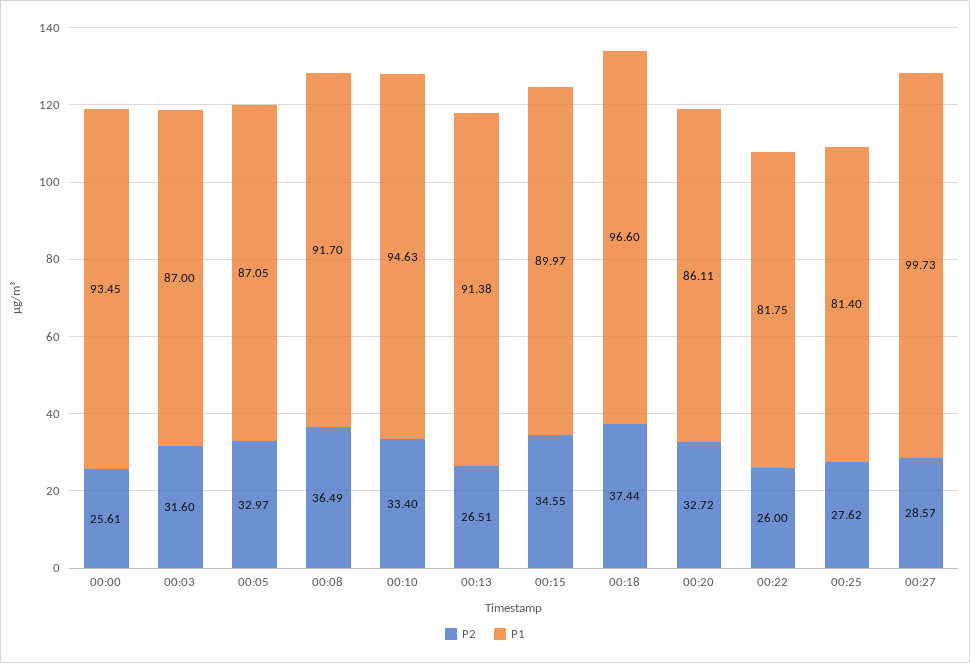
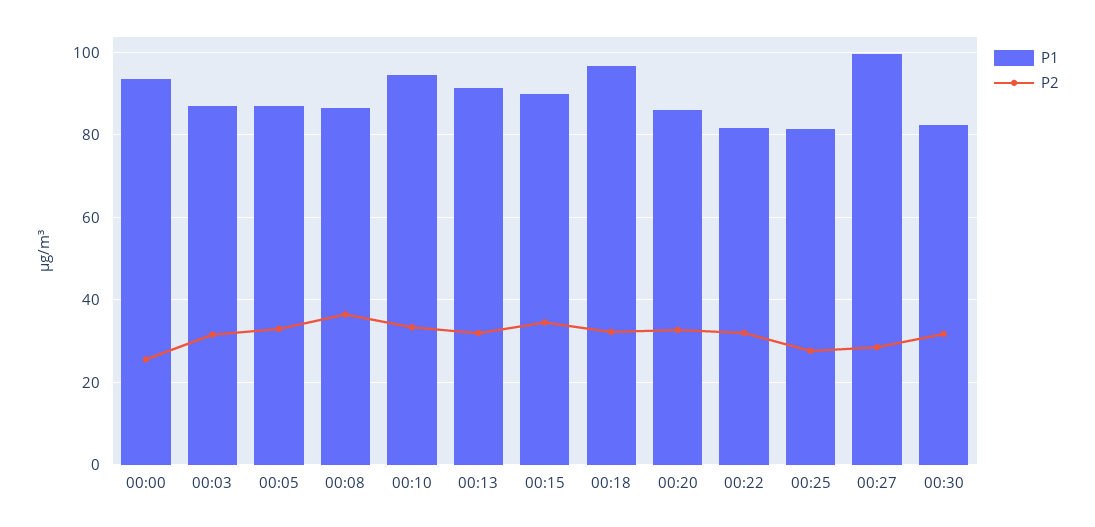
P1, 00:08: 91.7 -> 86
P2, 00:13: 26.51 -> 32
P2, 00:18: 37.44 -> 32
P2, 00:22: 26 -> 32
P1, 00:30: none -> 82
P2, 00:30: none -> 32

